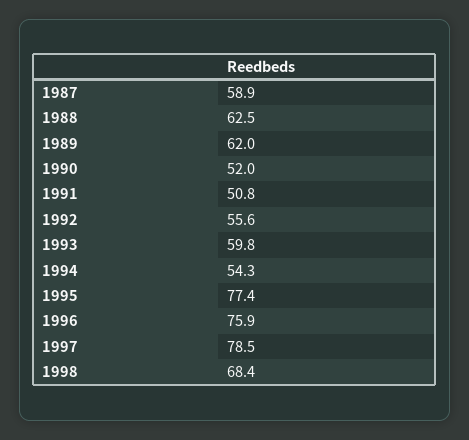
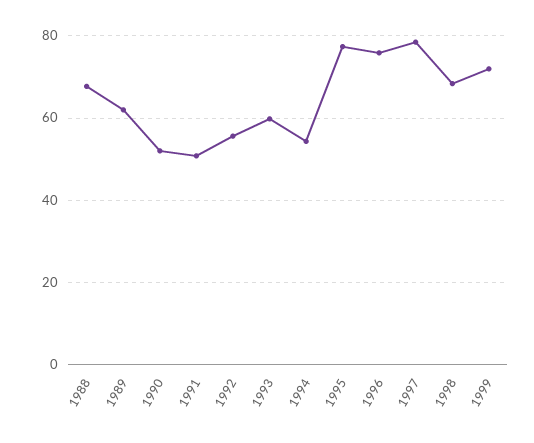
1987: 58.9 -> none
1988: 62.5 -> 68
1999: none -> 72

